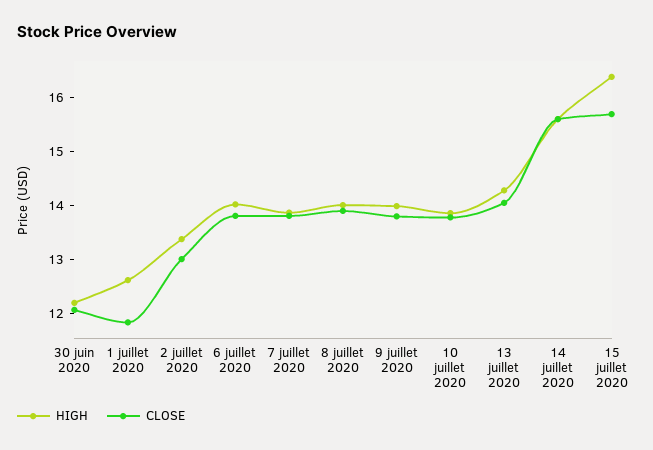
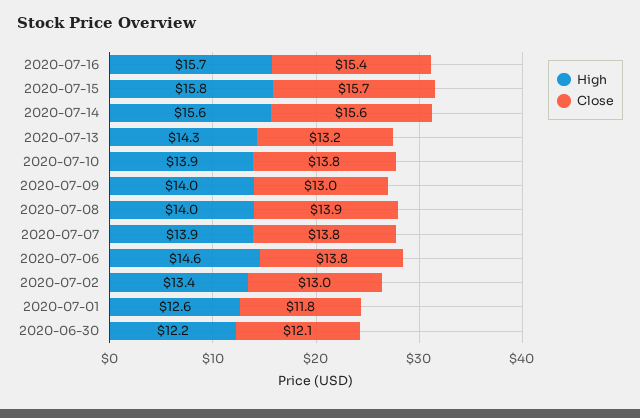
HIGH, 6 juillet 2020: 14 -> 14.6
CLOSE, 9 juillet 2020: 13.8 -> 13
CLOSE, 13 juillet 2020: 14 -> 13.2
HIGH, 15 juillet 2020: 16.4 -> 15.8
HIGH, 2020-07-16: none -> 15.7
CLOSE, 2020-07-16: none -> 15.4

